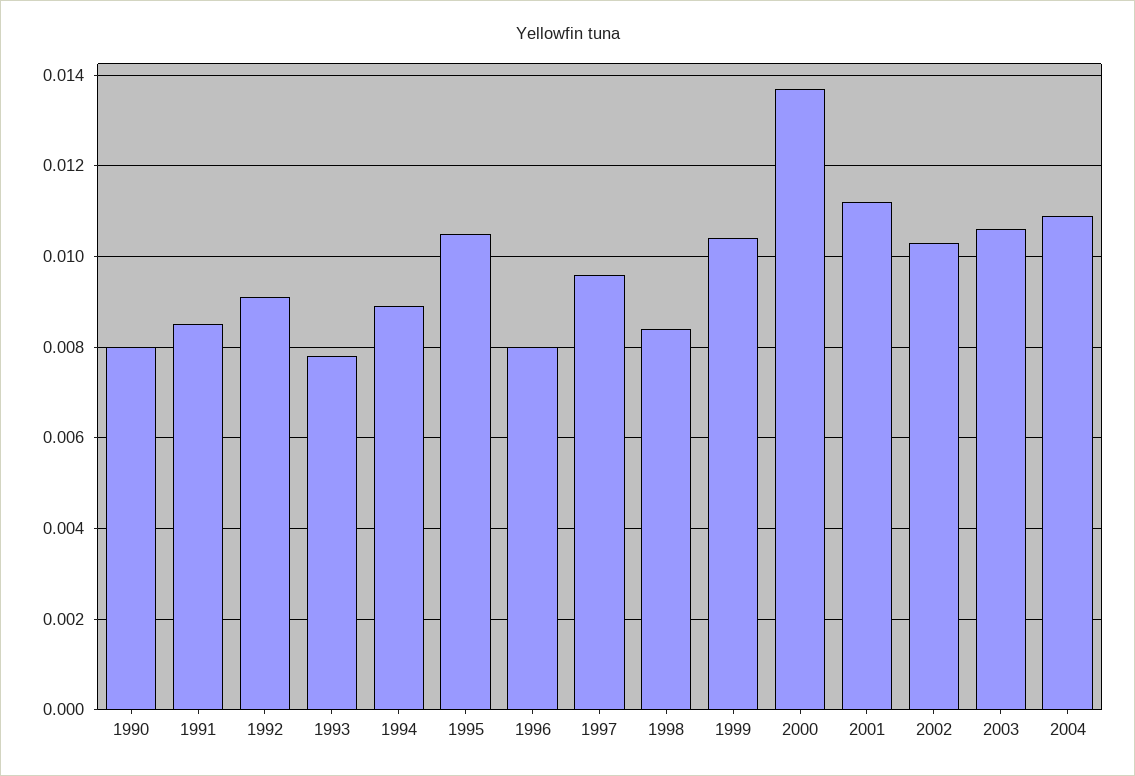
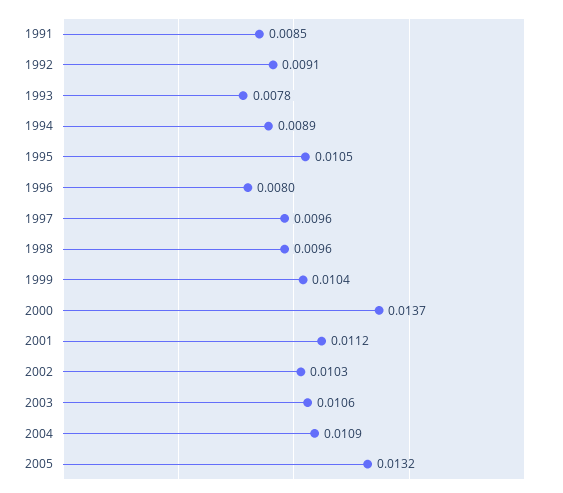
1990: 0.008 -> none
1998: 0.0085 -> 0.0096
2005: none -> 0.0132

